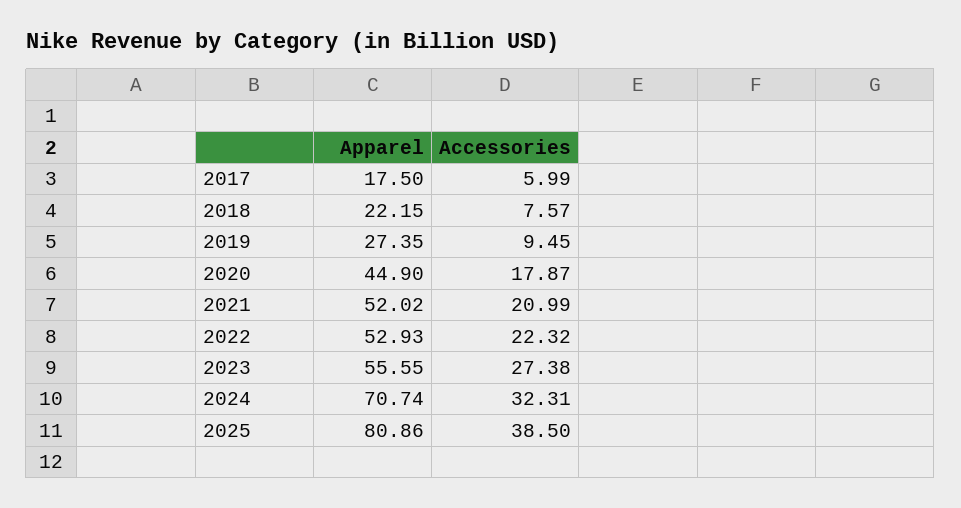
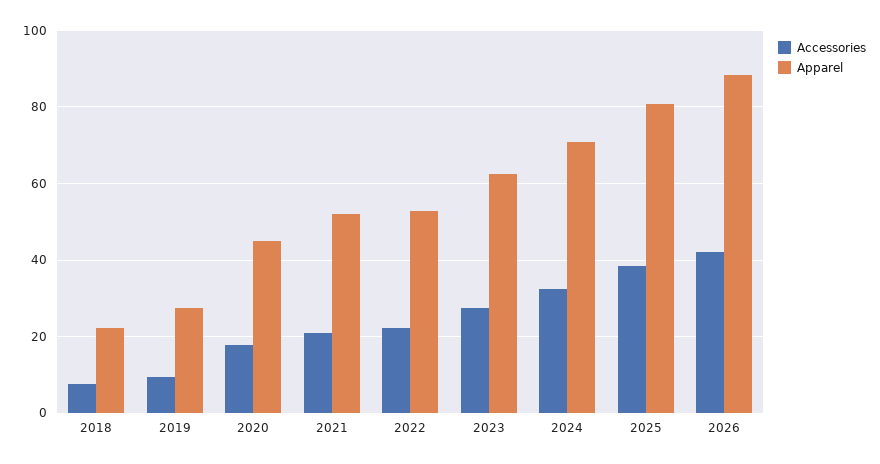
Apparel, 2017: 17.5 -> none
Accessories, 2017: 5.99 -> none
Apparel, 2023: 55.55 -> 62
Accessories, 2026: none -> 42
Apparel, 2026: none -> 88

